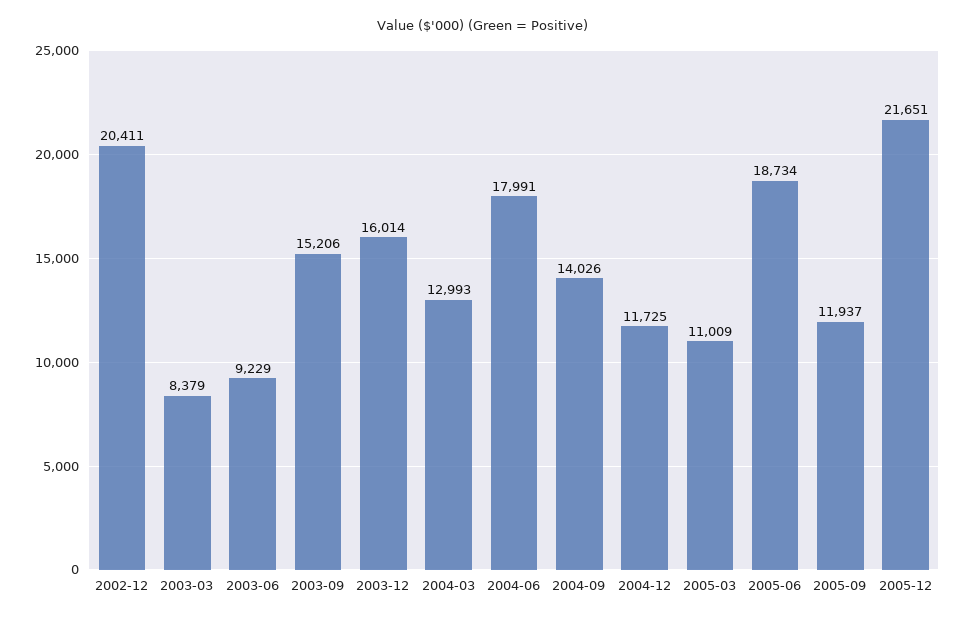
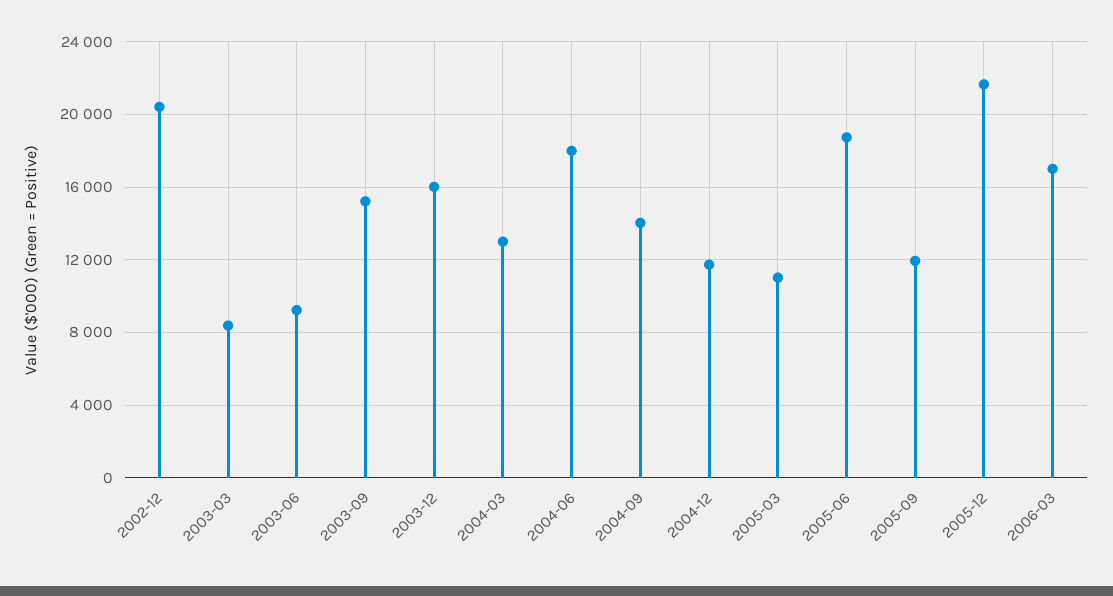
2006-03: none -> 17000

